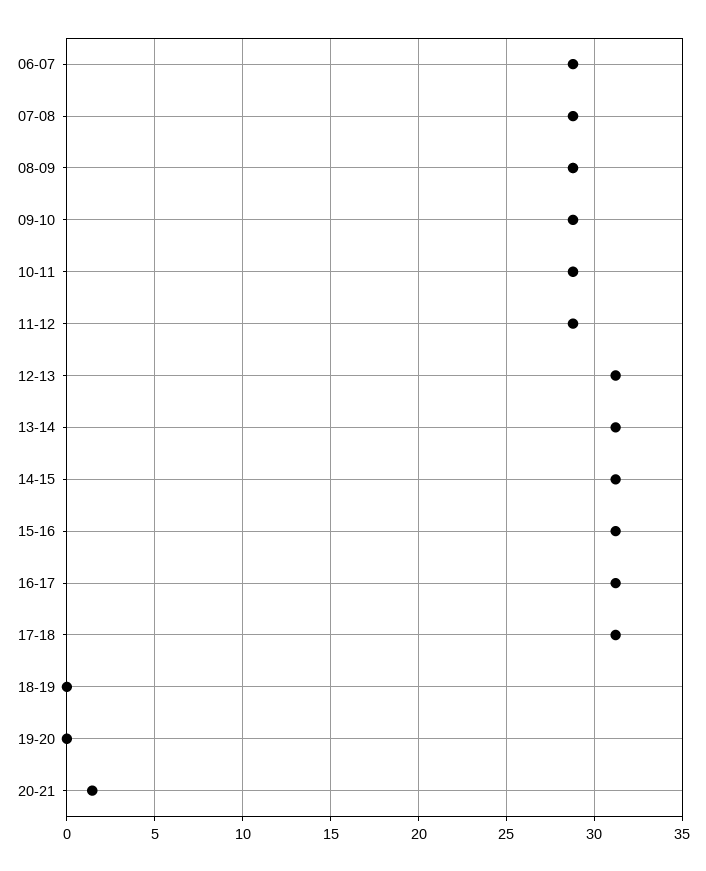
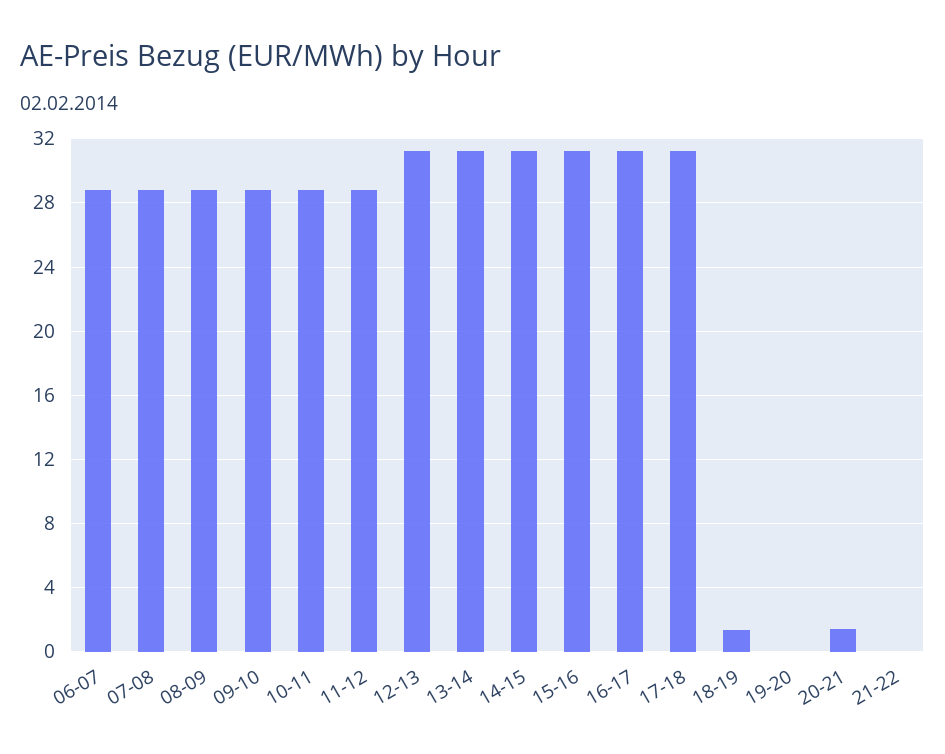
18-19: 0 -> 1.5
21-22: none -> 0

